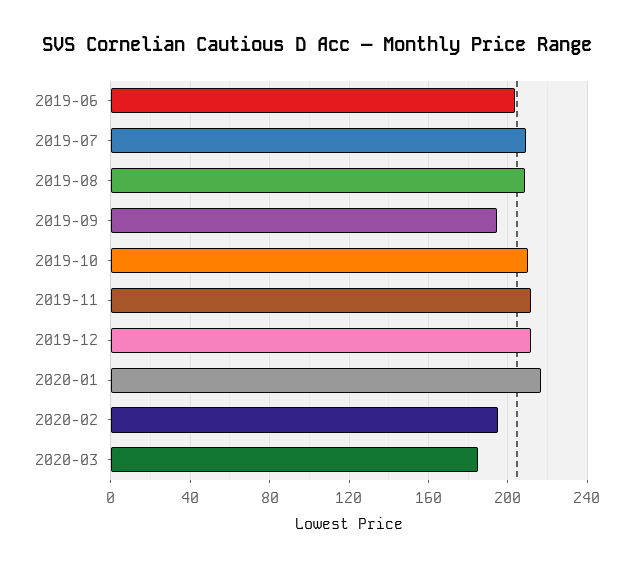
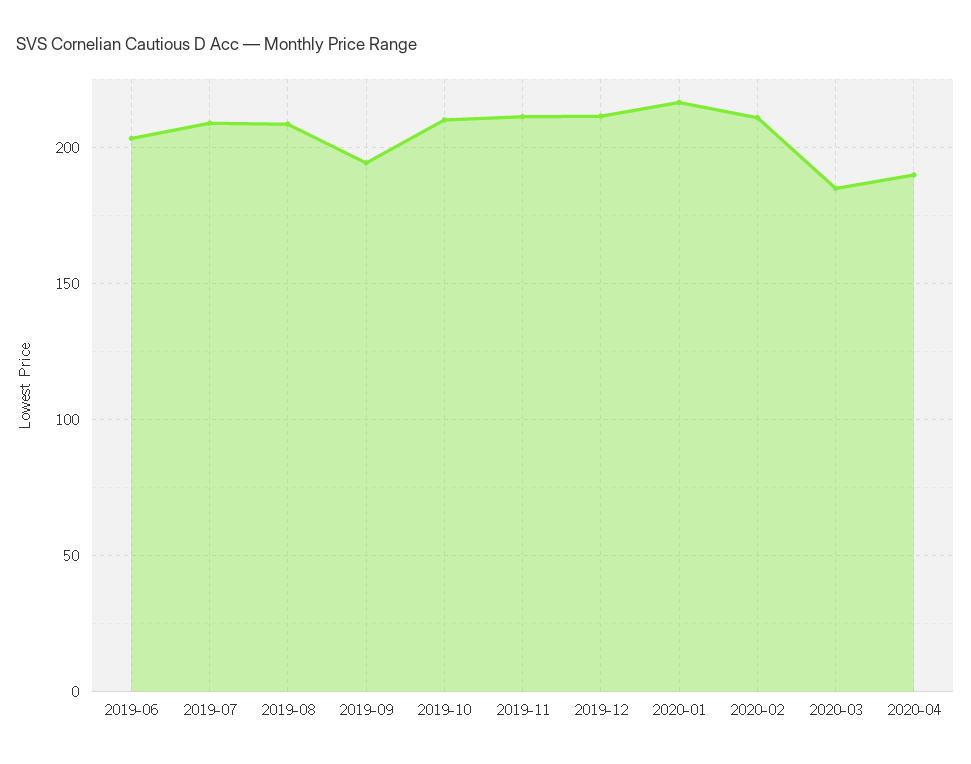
2020-02: 195 -> 210
2020-04: none -> 190

